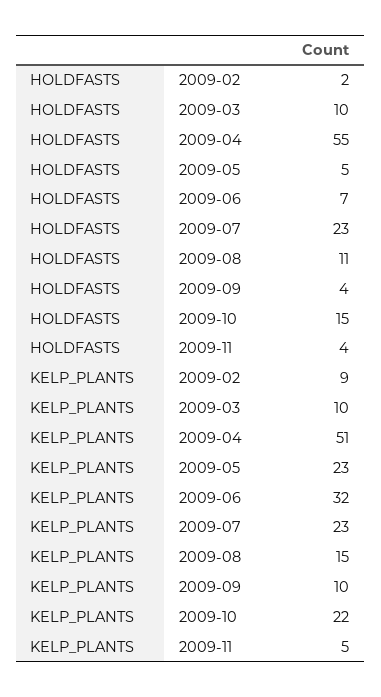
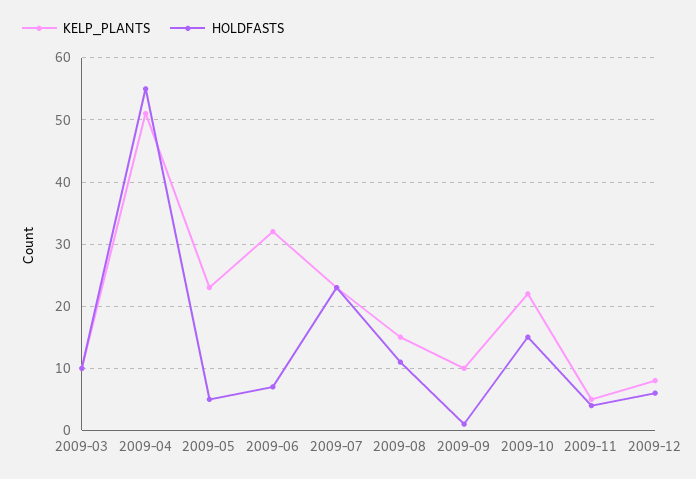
HOLDFASTS, 2009-02: 2 -> none
HOLDFASTS, 2009-09: 4 -> 1
KELP_PLANTS, 2009-02: 9 -> none
KELP_PLANTS, 2009-12: none -> 8
HOLDFASTS, 2009-12: none -> 6

